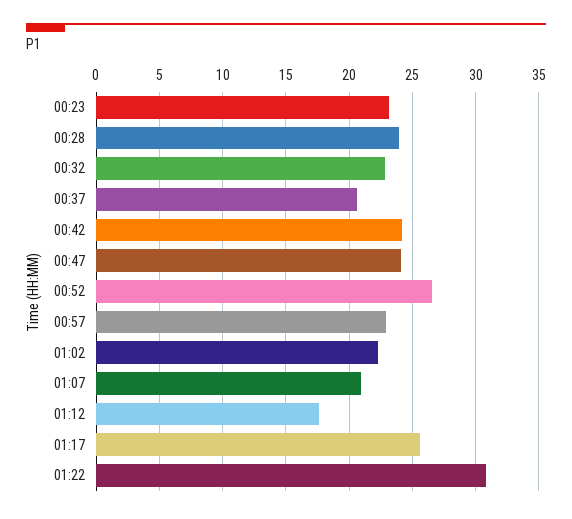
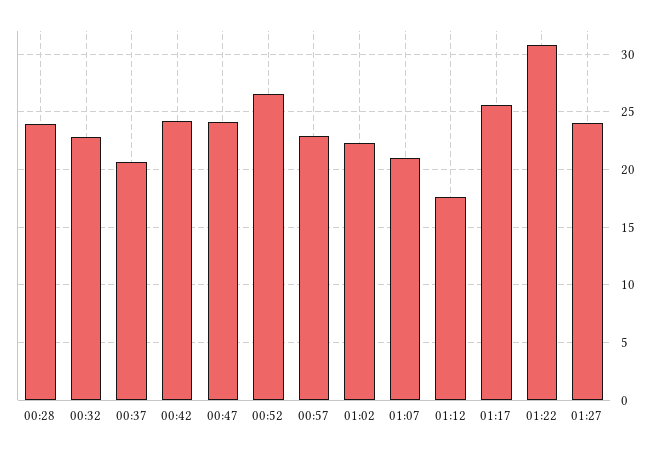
00:23: 23 -> none
01:27: none -> 24

